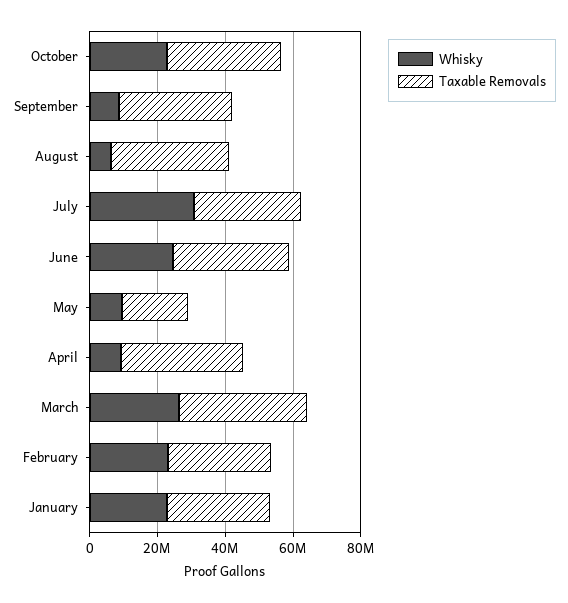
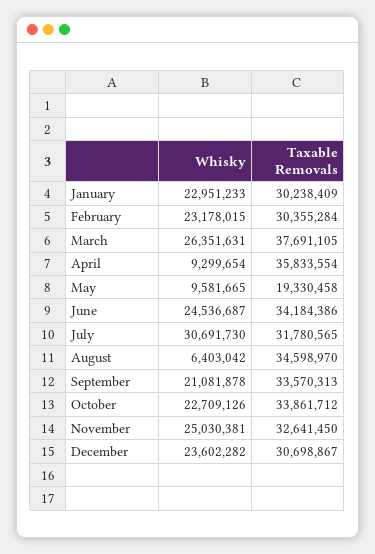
Whisky, September: 10000000 -> 21081878
Whisky, November: none -> 25030381
Taxable Removals, November: none -> 32641450
Whisky, December: none -> 23602282
Taxable Removals, December: none -> 30698867

